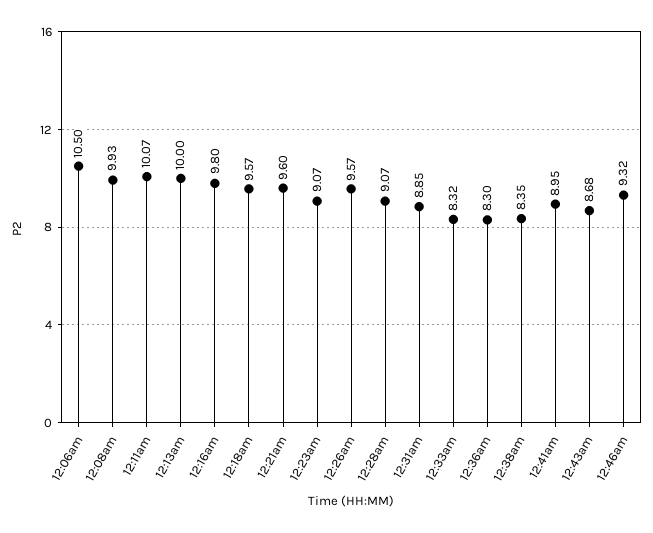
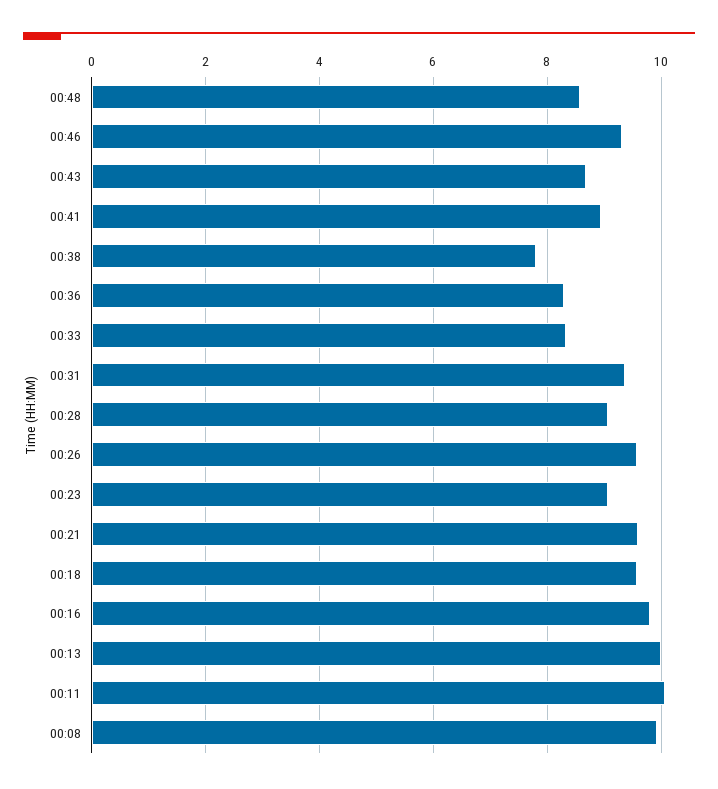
12:06am: 10.5 -> none
12:31am: 8.85 -> 9.4
12:38am: 8.35 -> 7.8
00:48: none -> 8.6

